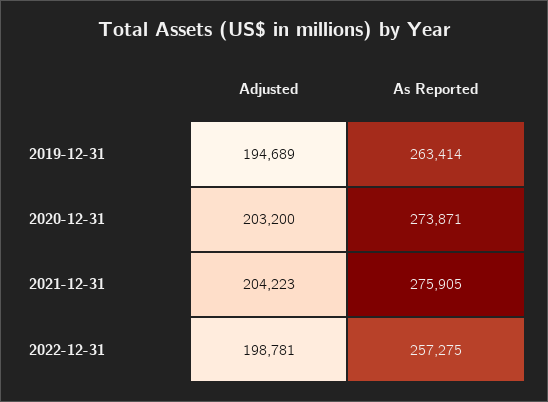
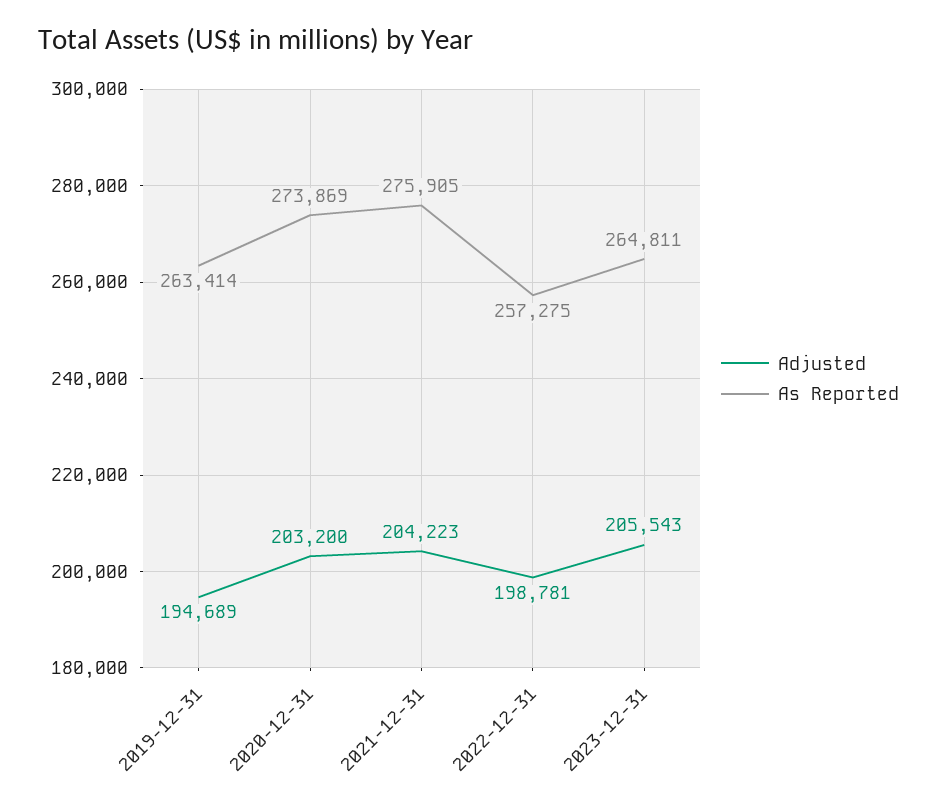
As Reported, 2020-12-31: 273871 -> 273869
Adjusted, 2023-12-31: none -> 205543
As Reported, 2023-12-31: none -> 264811

